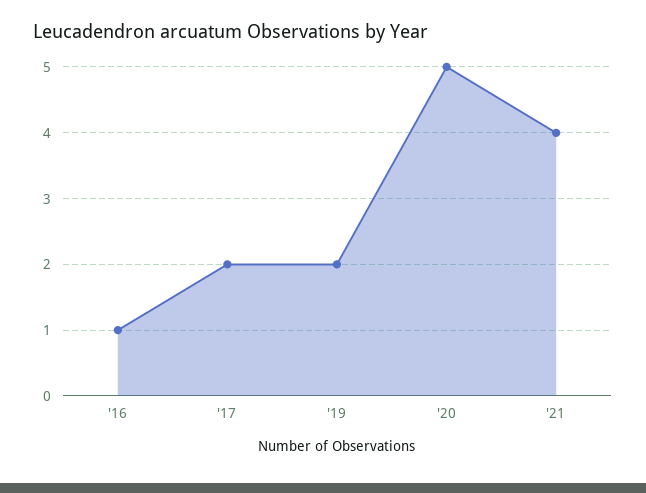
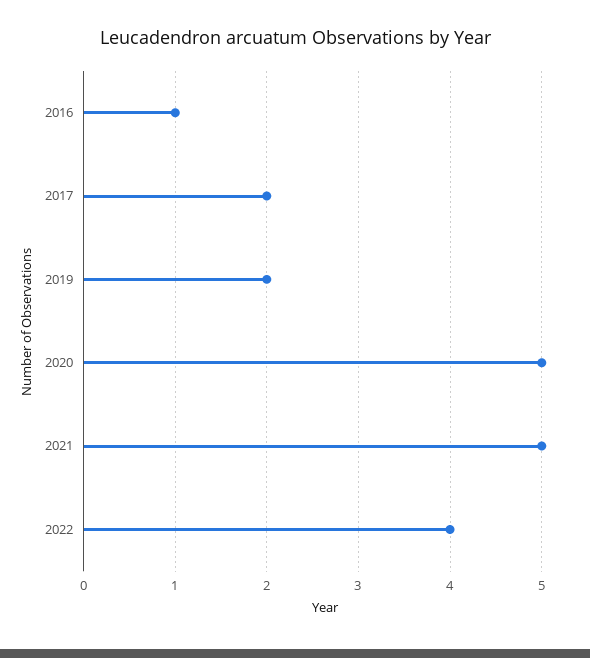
'21: 4 -> 5
2022: none -> 4

